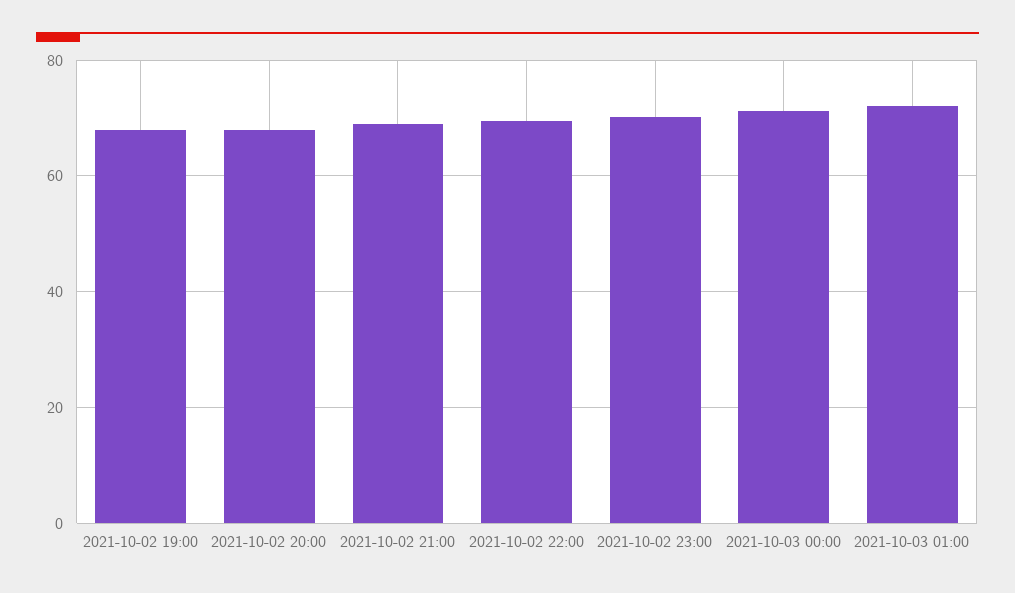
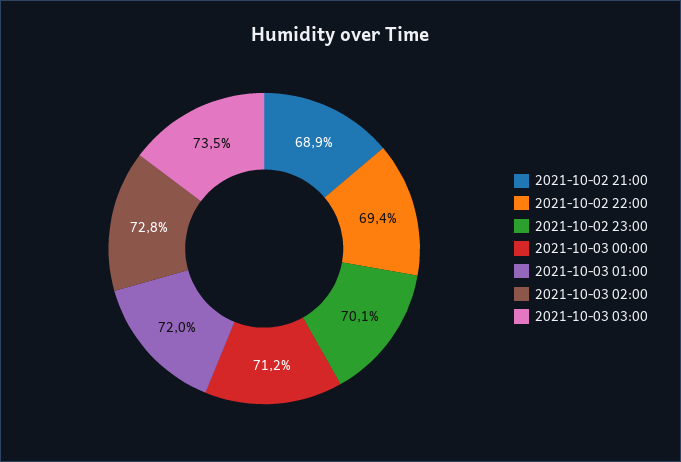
2021-10-02 19:00: 68 -> none
2021-10-02 20:00: 68 -> none
2021-10-03 02:00: none -> 72.8
2021-10-03 03:00: none -> 73.5

